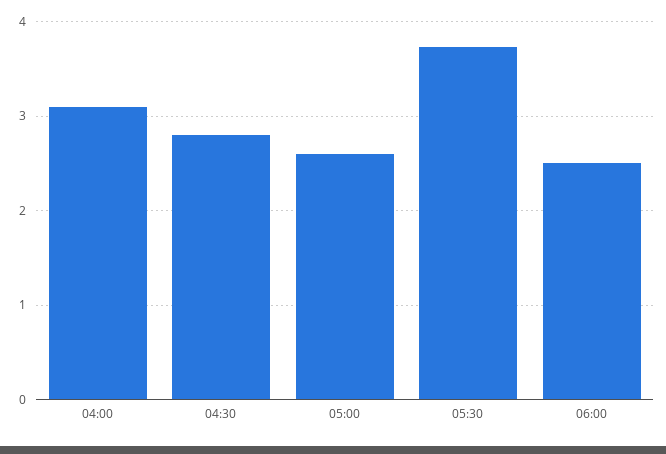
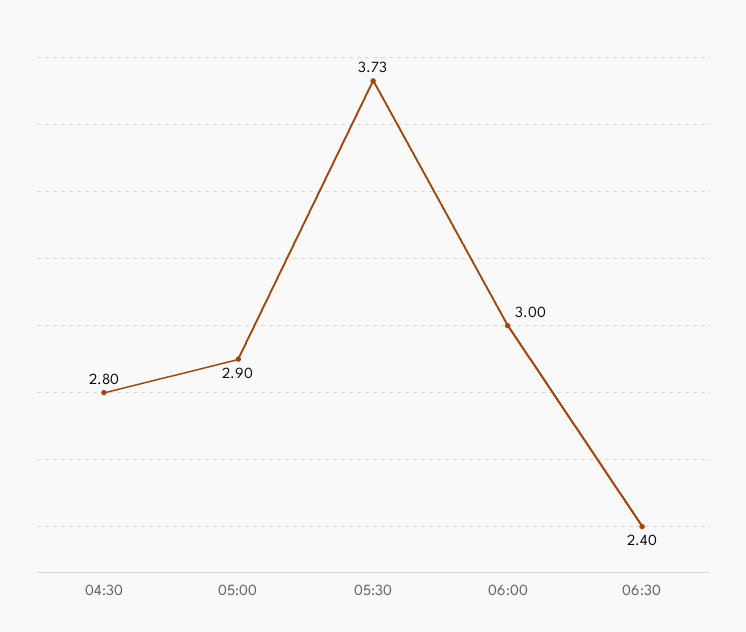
04:00: 3.1 -> none
05:00: 2.6 -> 2.9
06:00: 2.5 -> 3
06:30: none -> 2.4

